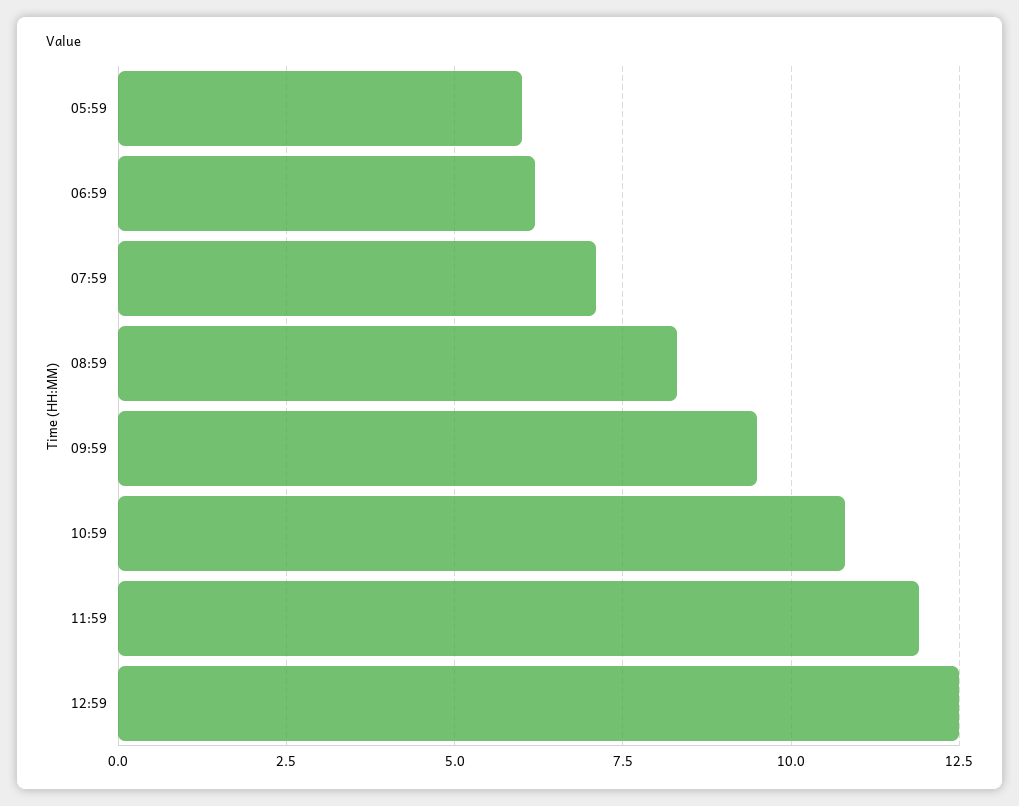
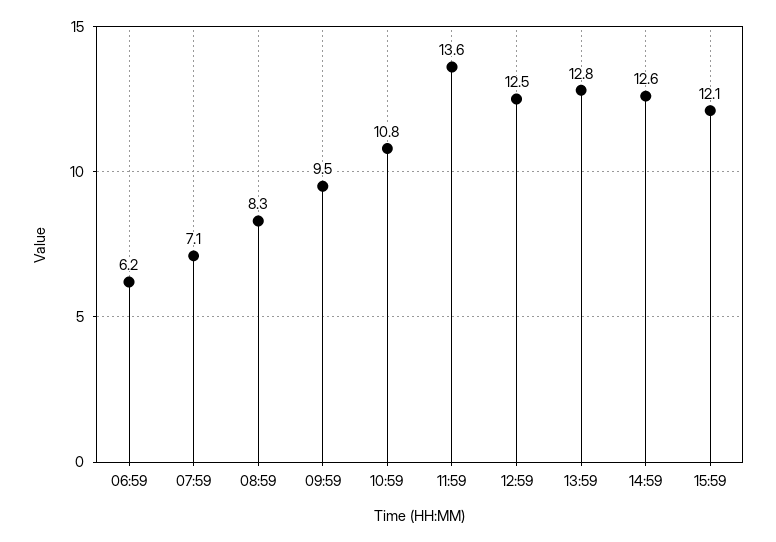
05:59: 6 -> none
11:59: 12 -> 13.6
13:59: none -> 12.8
14:59: none -> 12.6
15:59: none -> 12.1

